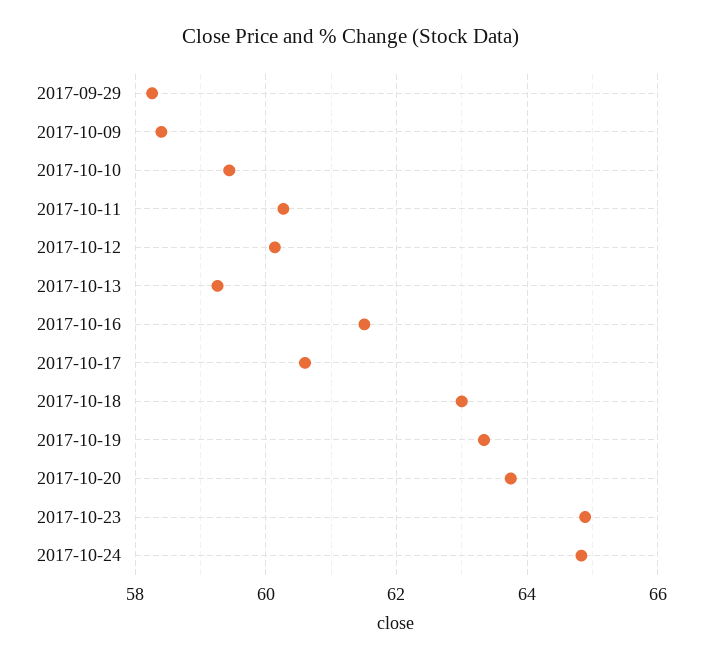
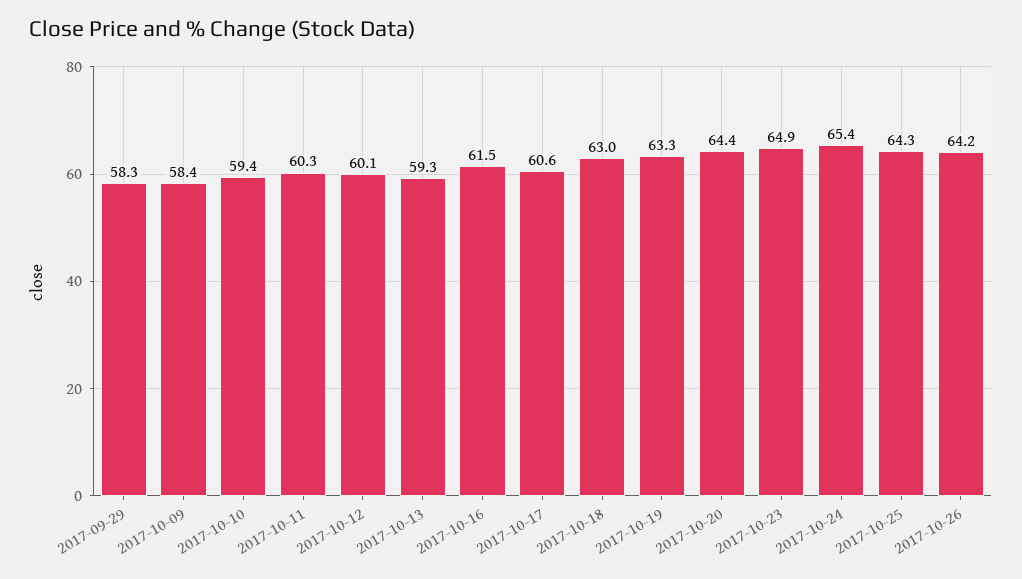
2017-10-20: 63.8 -> 64.4
2017-10-24: 64.8 -> 65.4
2017-10-25: none -> 64.3
2017-10-26: none -> 64.2

